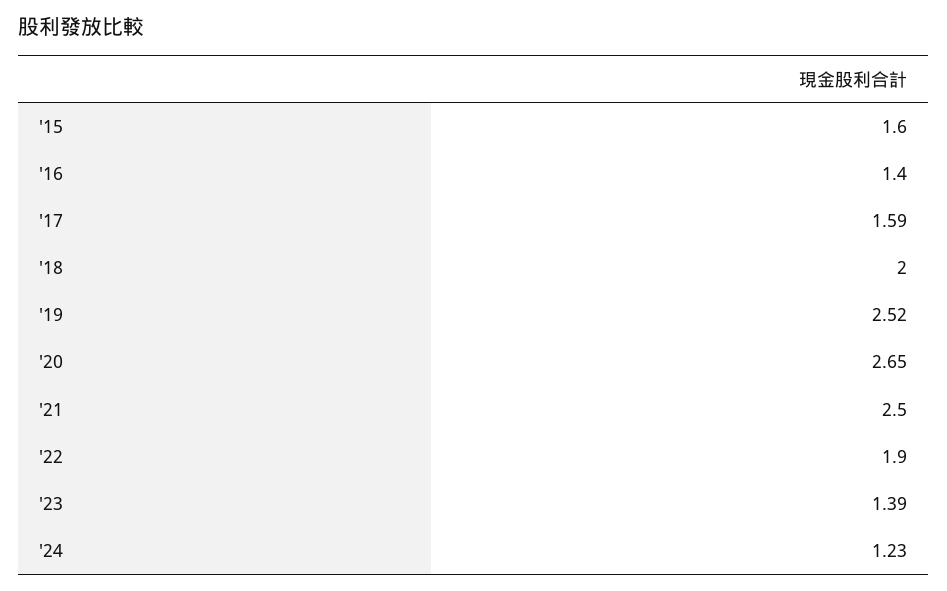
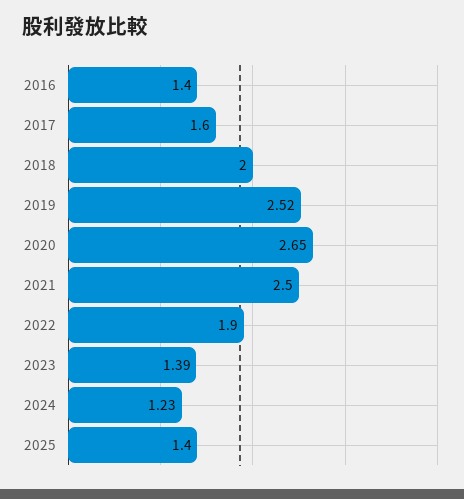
'15: 1.6 -> none
'17: 1.59 -> 1.6
2025: none -> 1.4

